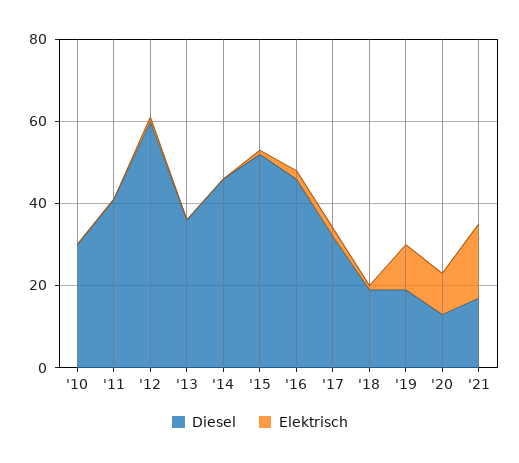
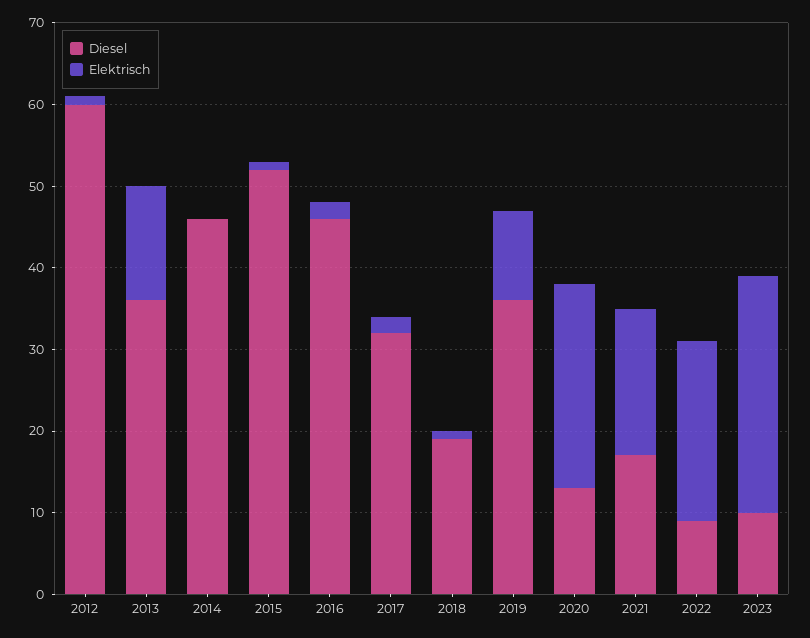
Diesel, '10: 30 -> none
Elektrisch, '10: 0 -> none
Diesel, '11: 40 -> none
Elektrisch, '11: 0 -> none
Elektrisch, '13: 0 -> 14
Diesel, '19: 20 -> 36
Elektrisch, '20: 10 -> 25
Diesel, 2022: none -> 9
Elektrisch, 2022: none -> 22
Diesel, 2023: none -> 10
Elektrisch, 2023: none -> 29

